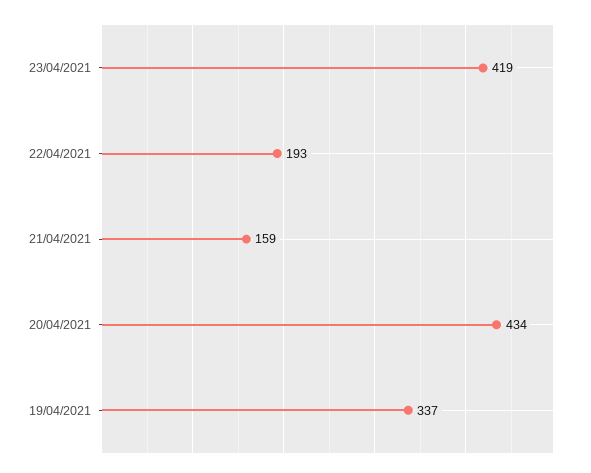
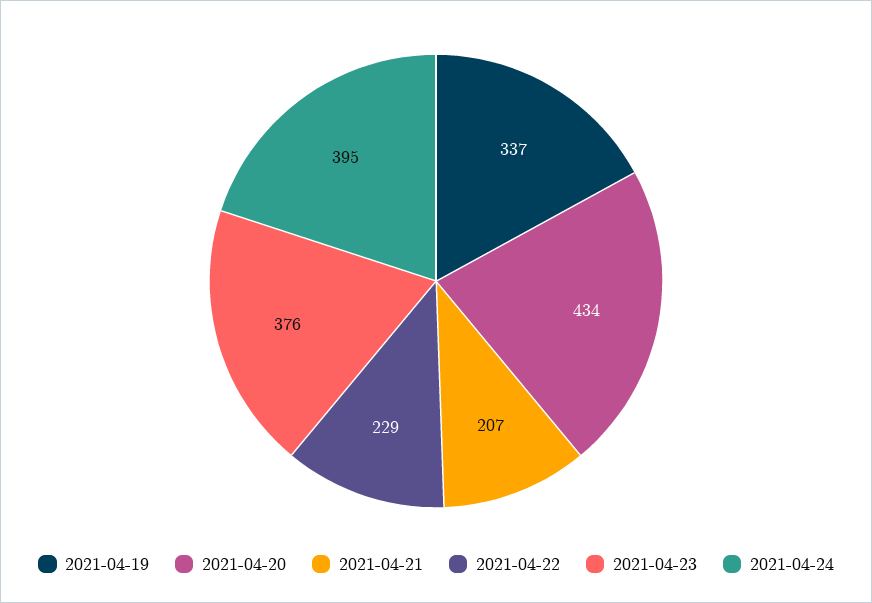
23/04/2021: 419 -> 376
22/04/2021: 193 -> 229
21/04/2021: 159 -> 207
2021-04-24: none -> 395

